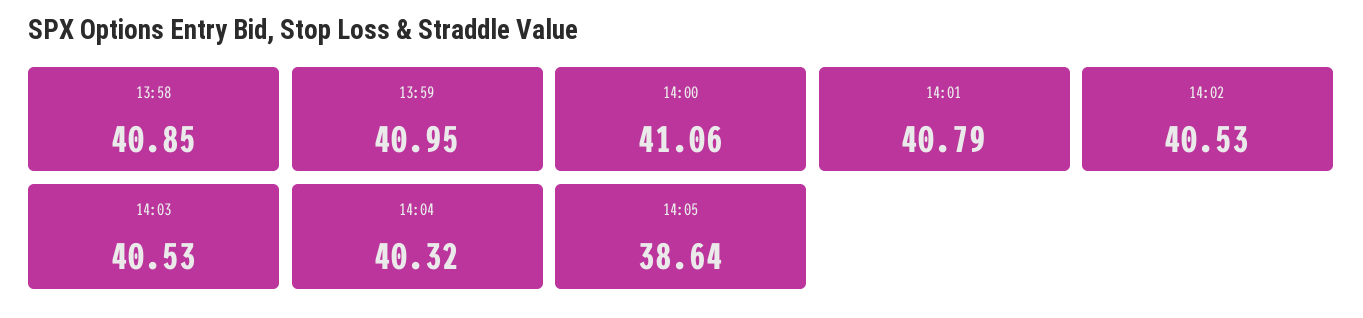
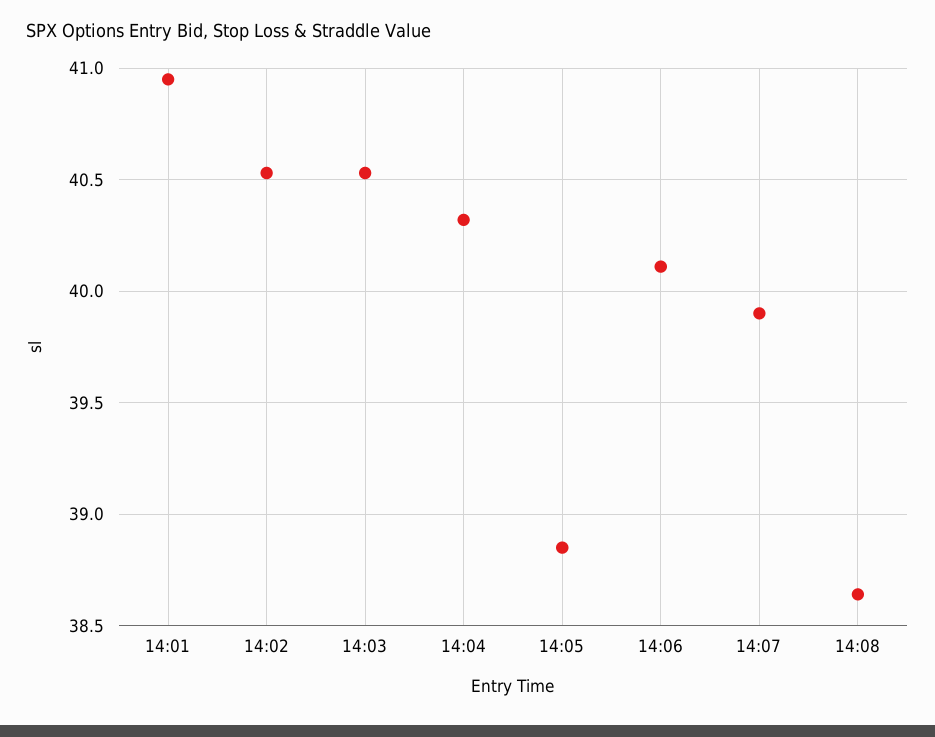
13:58: 40.85 -> none
13:59: 40.95 -> none
14:00: 41.06 -> none
14:01: 40.79 -> 40.95
14:05: 38.64 -> 38.85
14:06: none -> 40.1
14:07: none -> 39.9
14:08: none -> 38.65

